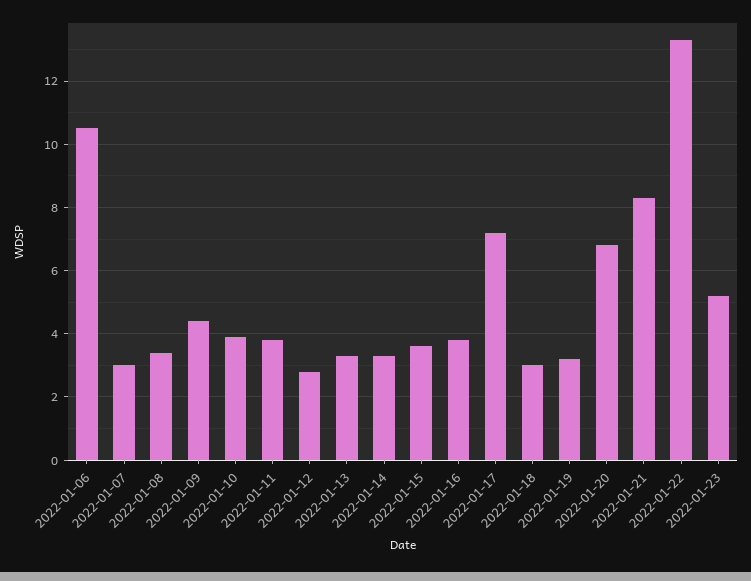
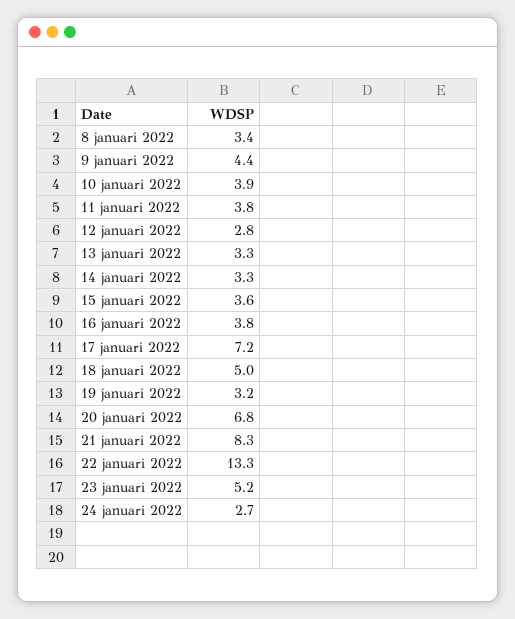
2022-01-06: 10.5 -> none
2022-01-07: 3 -> none
2022-01-18: 3 -> 5
24 januari 2022: none -> 2.7

